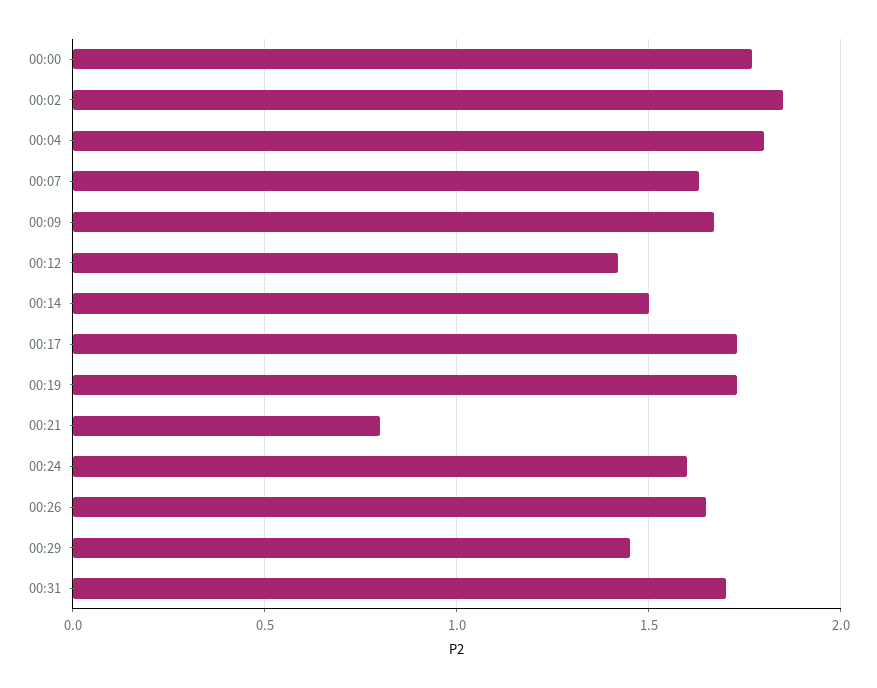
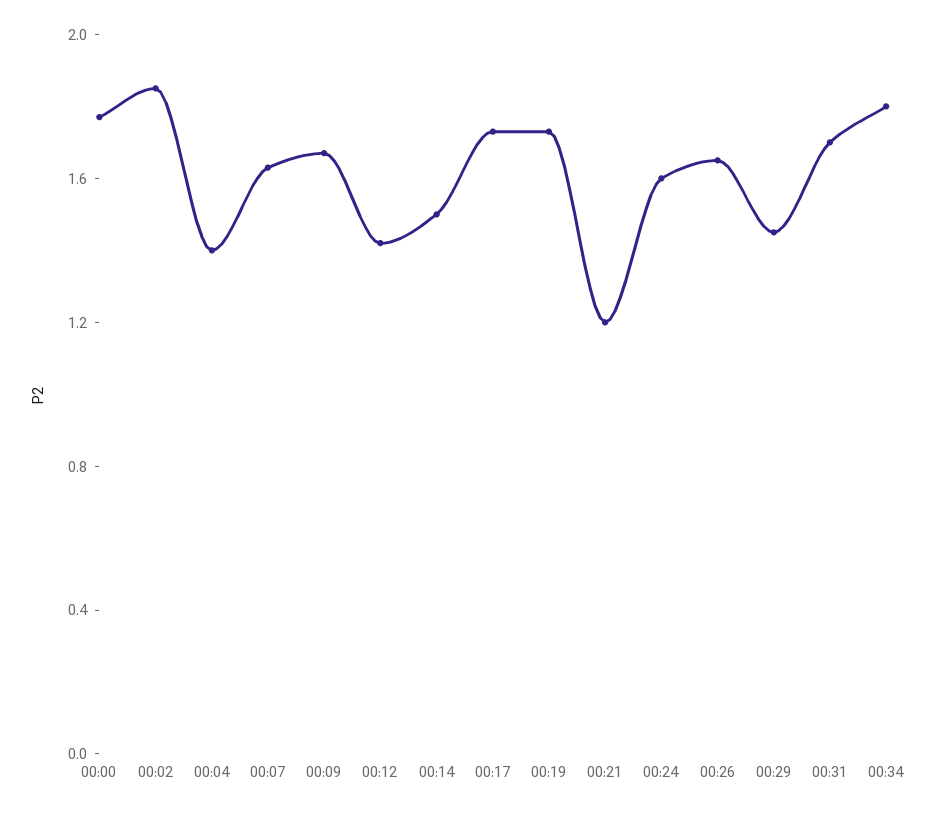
00:04: 1.8 -> 1.4
00:21: 0.8 -> 1.2
00:34: none -> 1.8

